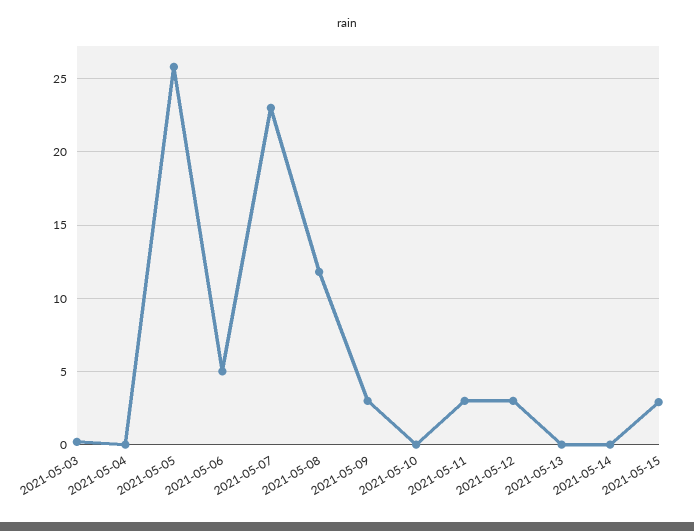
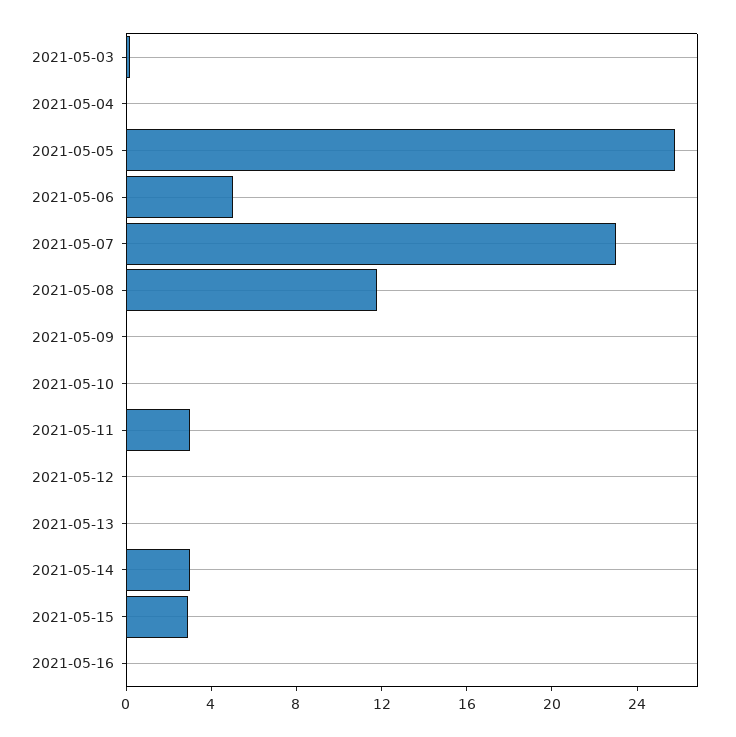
2021-05-09: 3 -> 0
2021-05-12: 3 -> 0
2021-05-14: 0 -> 3
2021-05-16: none -> 0

